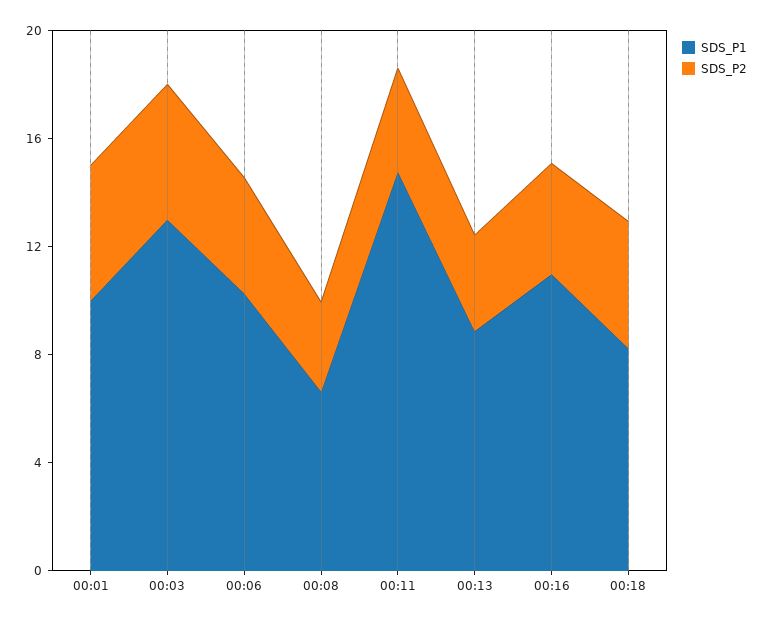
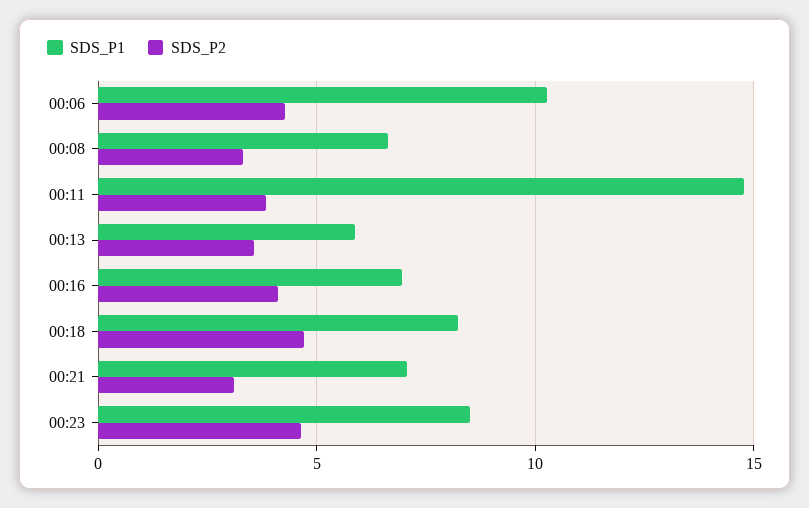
SDS_P1, 00:01: 10 -> none
SDS_P2, 00:01: 5 -> none
SDS_P1, 00:03: 13 -> none
SDS_P2, 00:03: 5 -> none
SDS_P1, 00:13: 9 -> 6
SDS_P1, 00:16: 11 -> 7
SDS_P1, 00:21: none -> 7
SDS_P2, 00:21: none -> 3
SDS_P1, 00:23: none -> 8.5
SDS_P2, 00:23: none -> 4.5

